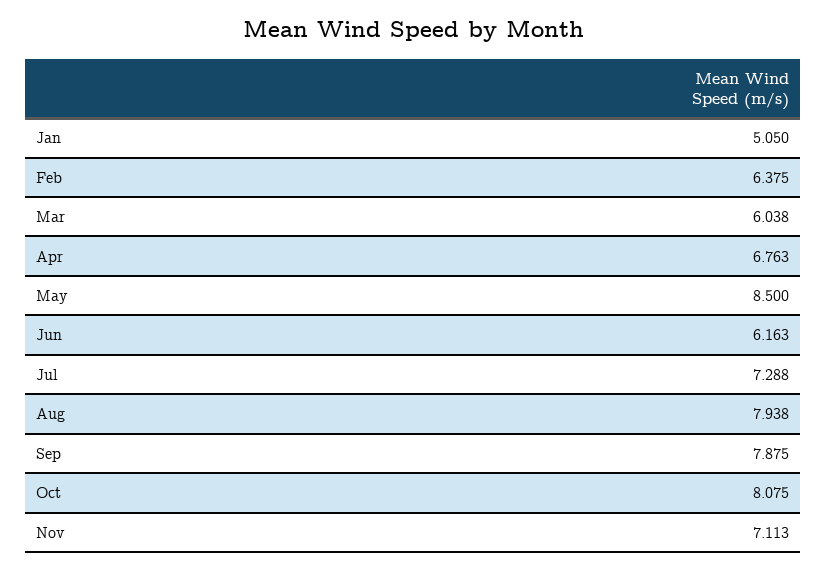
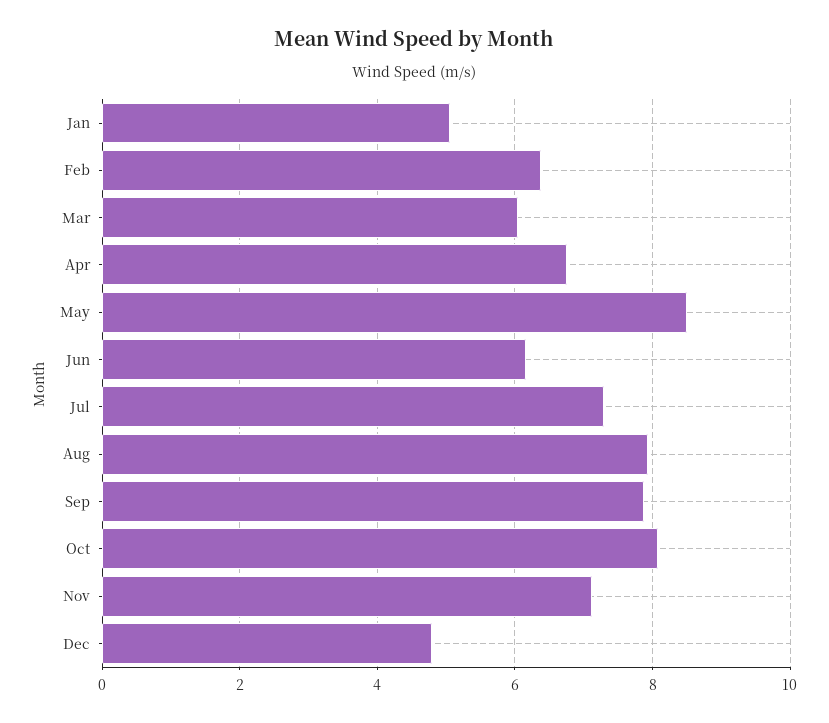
Dec: none -> 4.8

